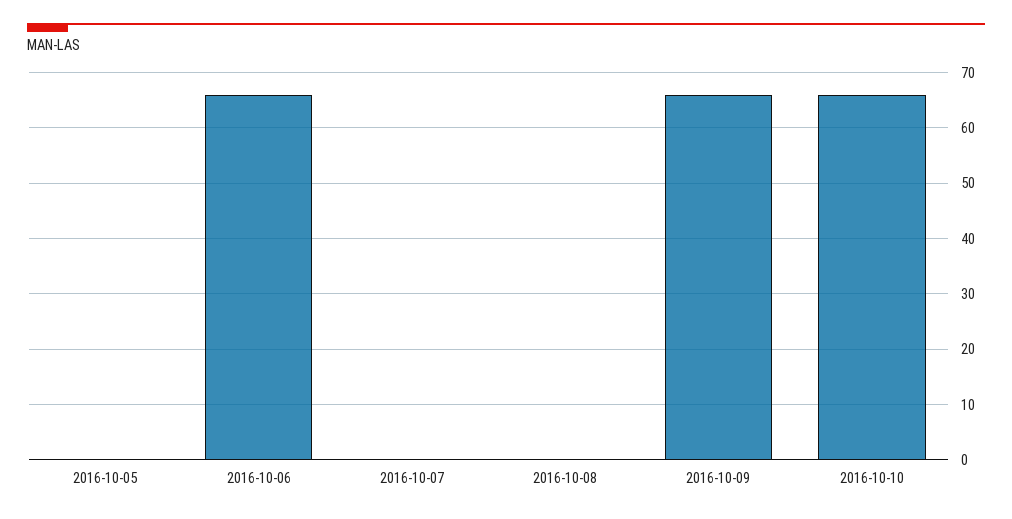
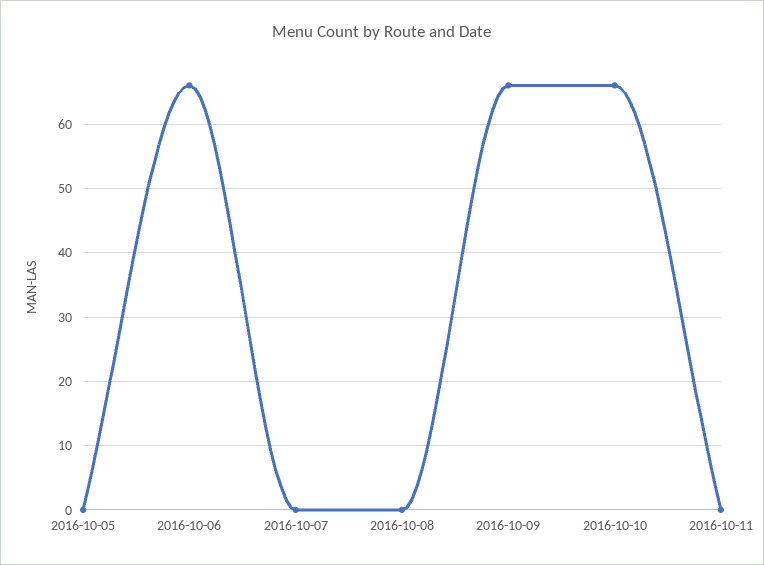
2016-10-11: none -> 0

